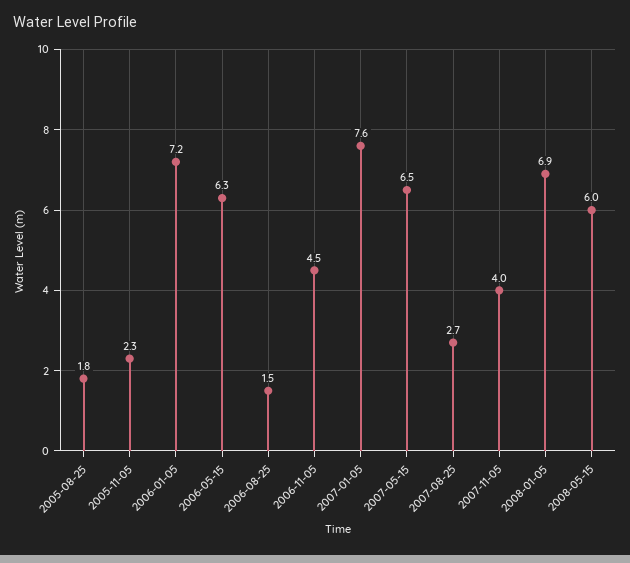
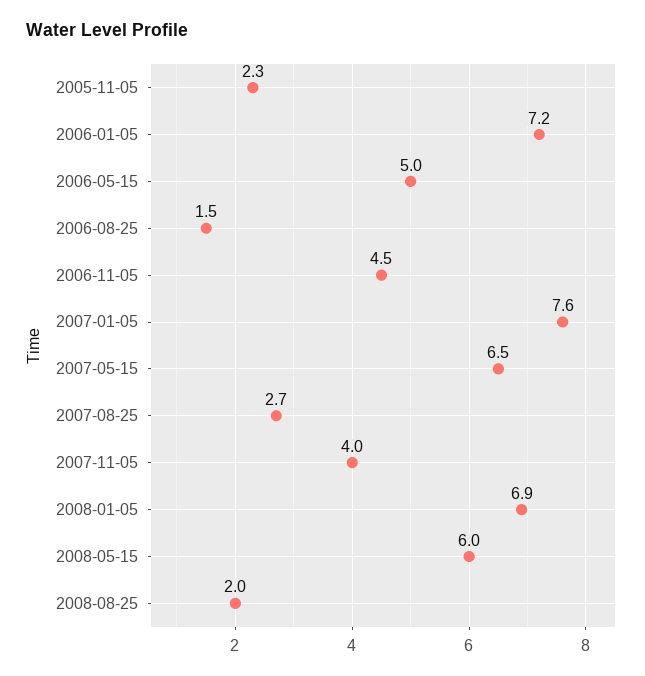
2005-08-25: 1.8 -> none
2006-05-15: 6.3 -> 5
2008-08-25: none -> 2

